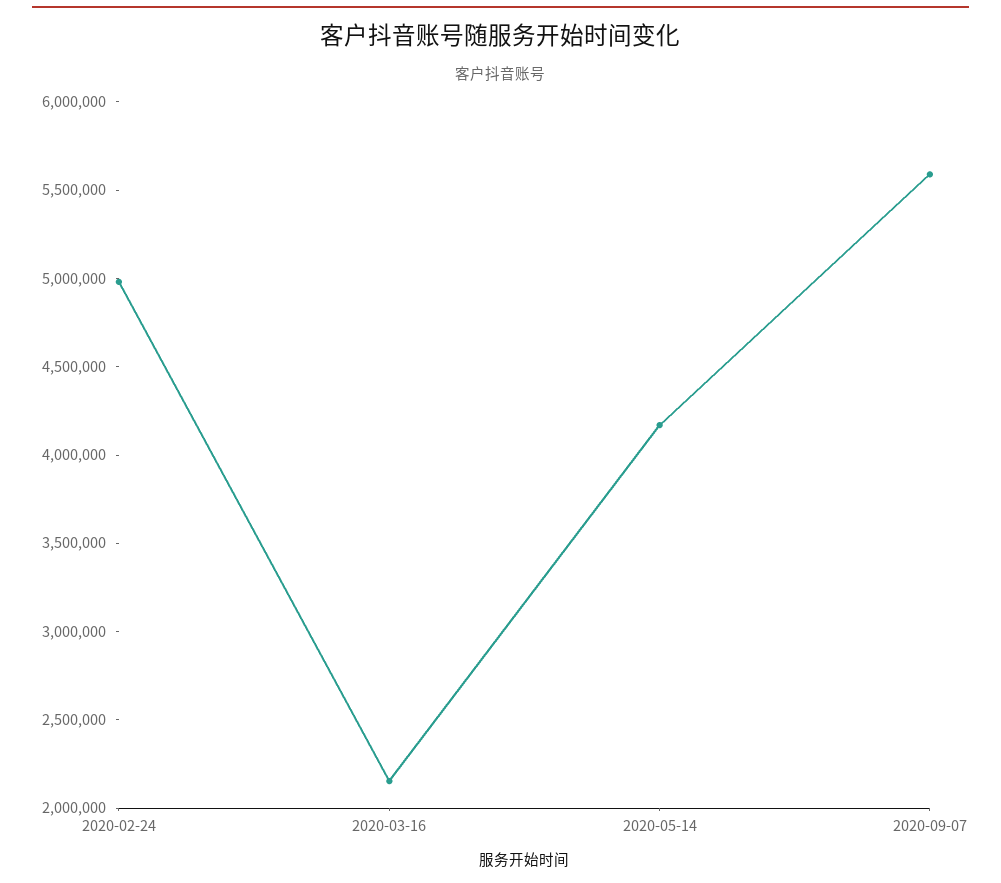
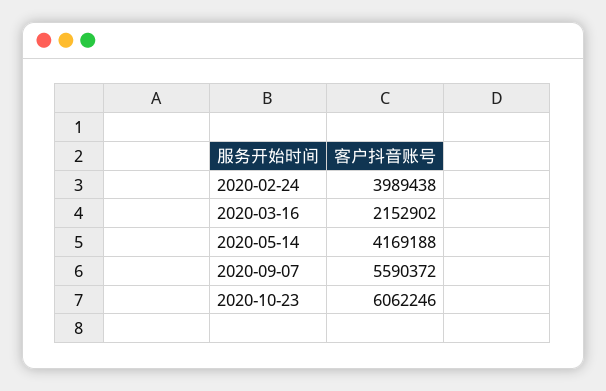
2020-02-24: 5000000 -> 3989438
2020-10-23: none -> 6062246

